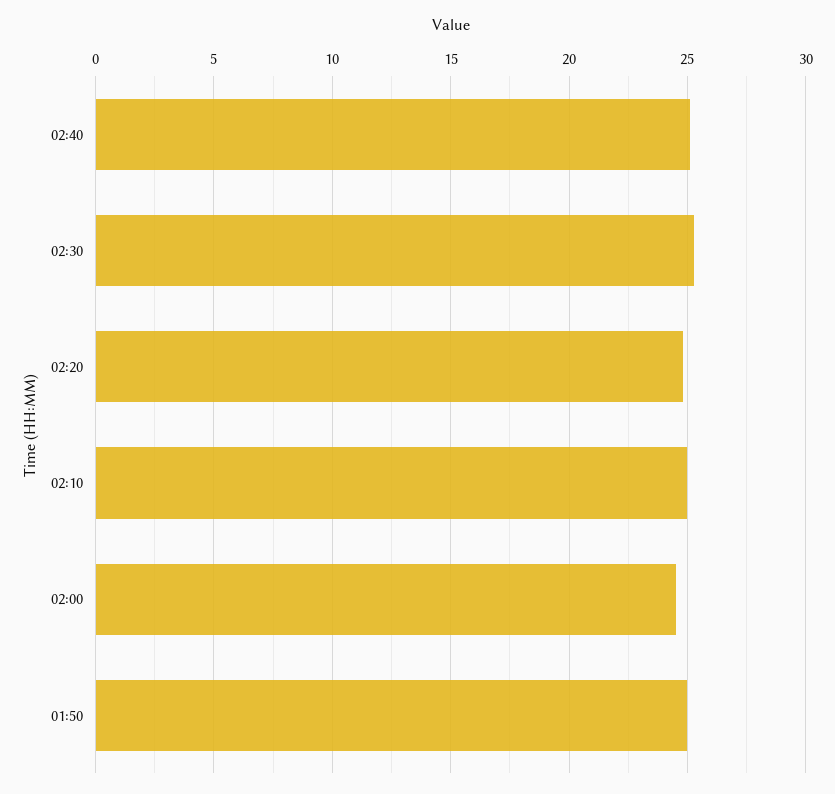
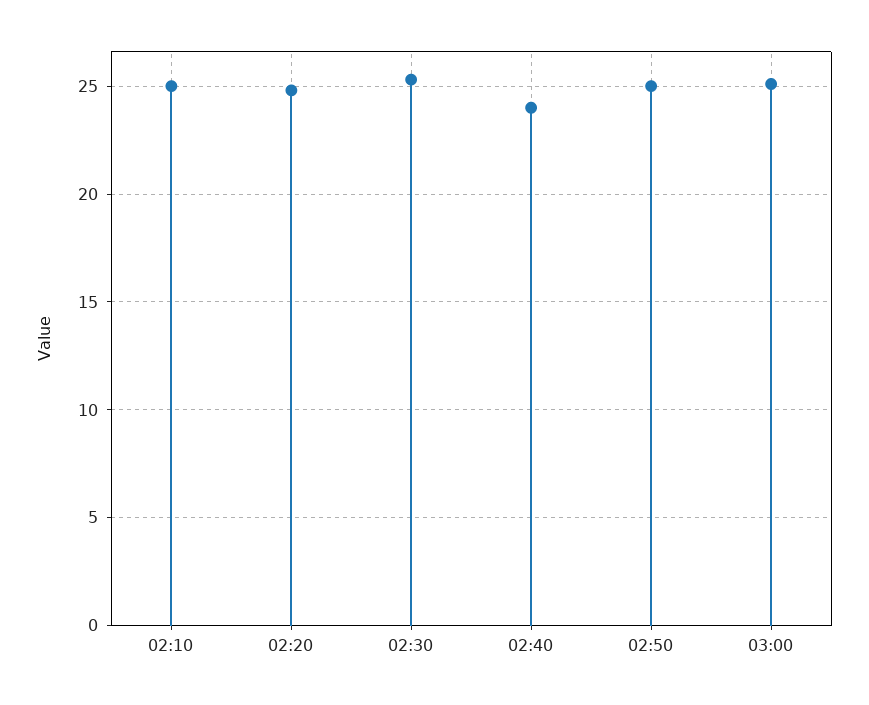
02:40: 25 -> 24
02:00: 24.5 -> none
01:50: 25 -> none
02:50: none -> 25
03:00: none -> 25

